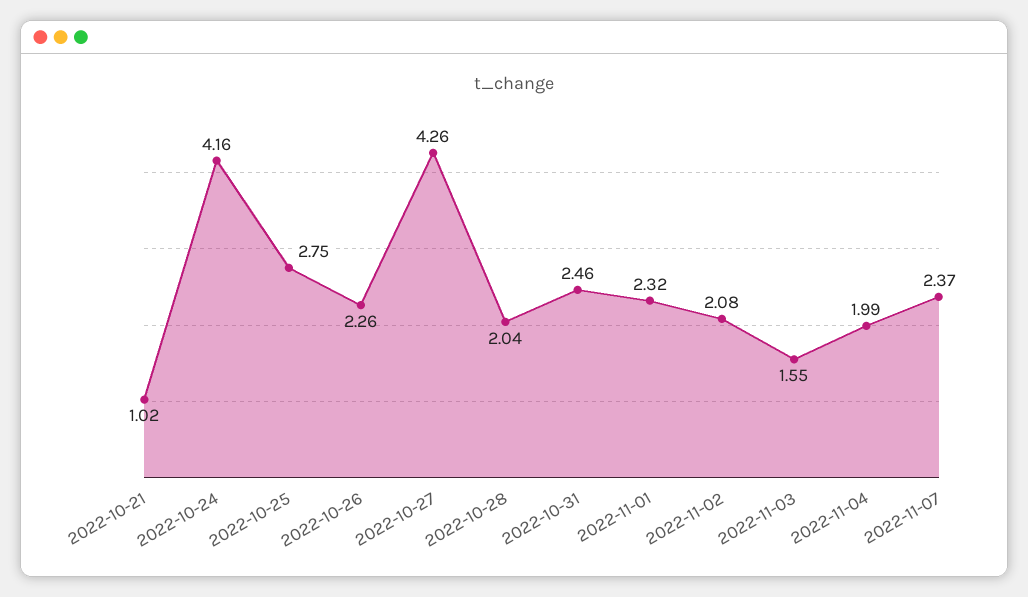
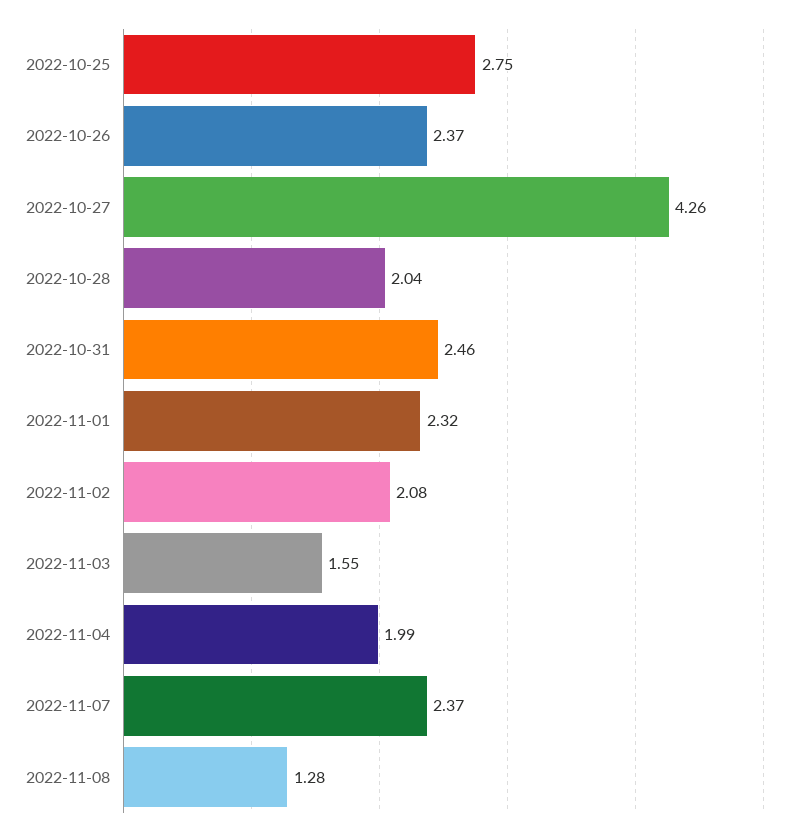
2022-10-21: 1.02 -> none
2022-10-24: 4.16 -> none
2022-10-26: 2.26 -> 2.37
2022-11-08: none -> 1.28

